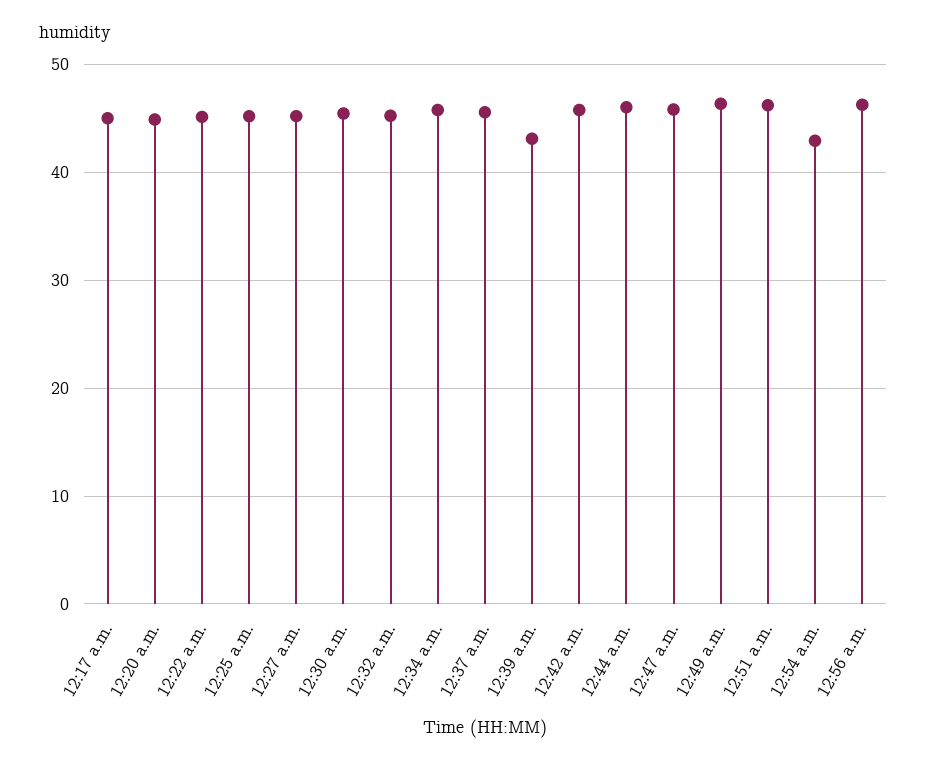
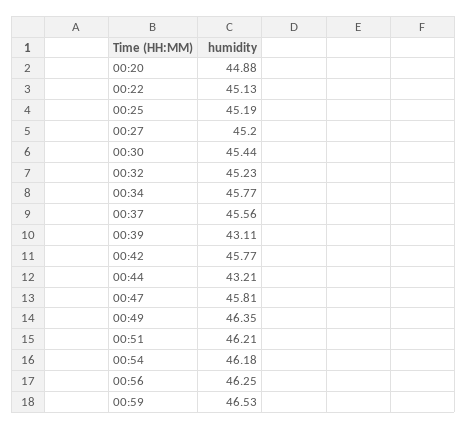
12:17 a.m.: 45 -> none
12:44 a.m.: 46 -> 43.21
12:54 a.m.: 43 -> 46.18
00:59: none -> 46.53

